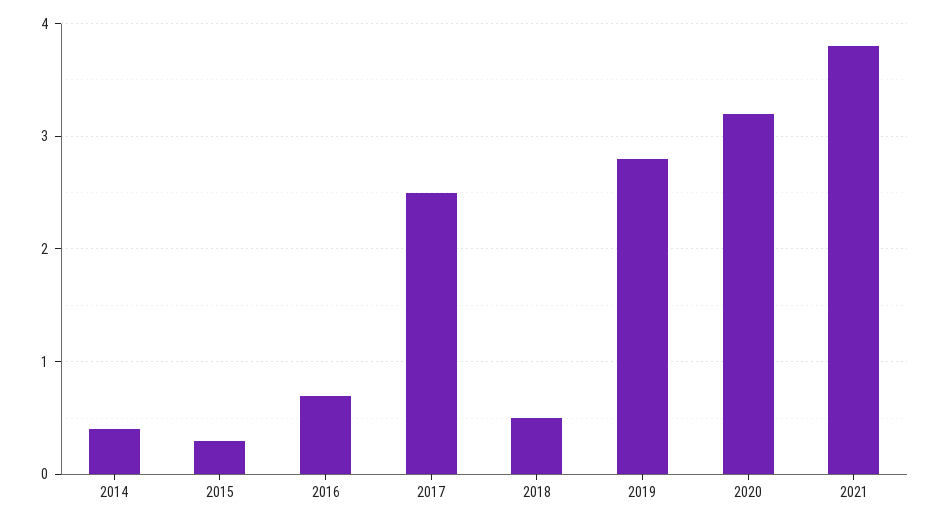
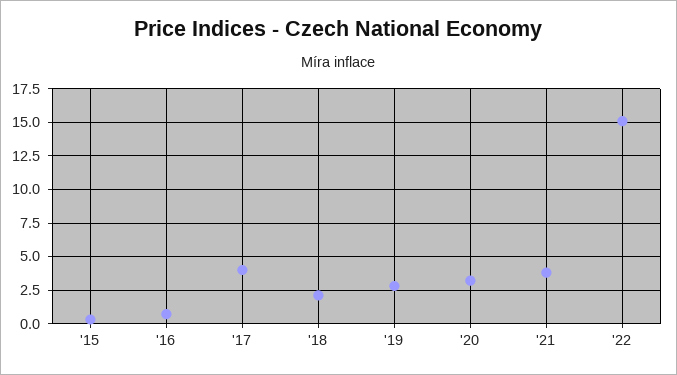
2014: 0.4 -> none
2017: 2.5 -> 4
2018: 0.5 -> 2
'22: none -> 15

